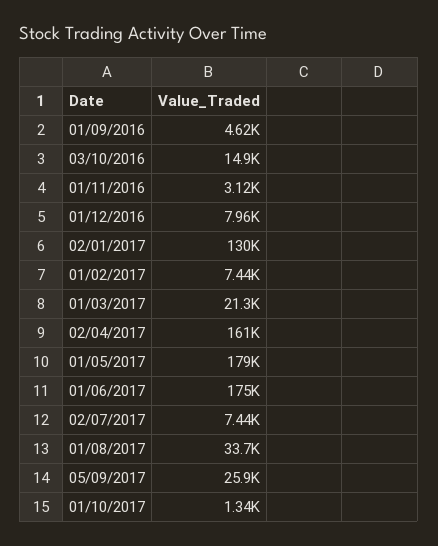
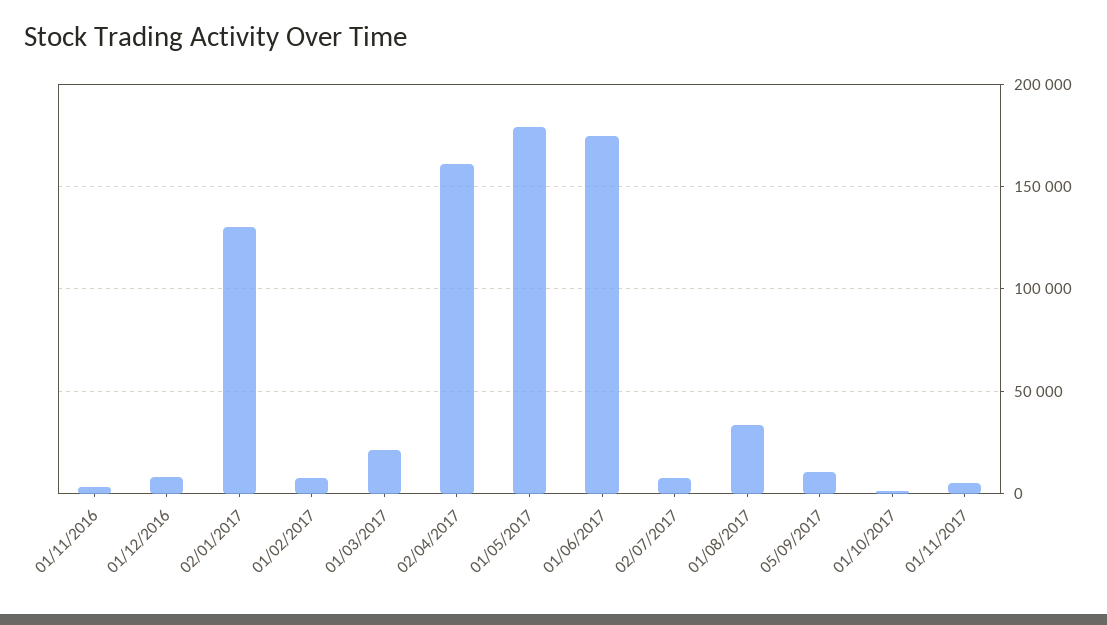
01/09/2016: 4620 -> none
03/10/2016: 14900 -> none
05/09/2017: 25900 -> 10000
01/11/2017: none -> 5000

